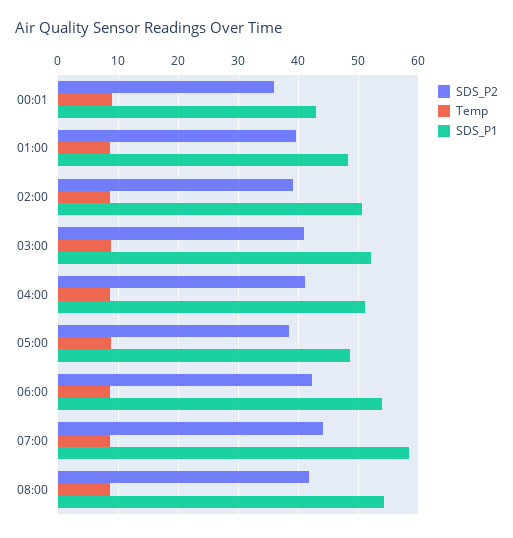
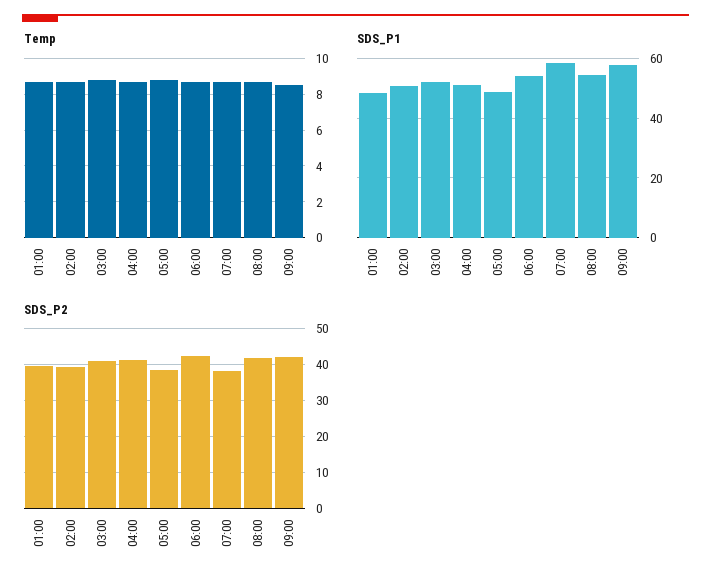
SDS_P2, 00:01: 36 -> none
Temp, 00:01: 9 -> none
SDS_P1, 00:01: 43 -> none
SDS_P2, 07:00: 44 -> 38
Temp, 09:00: none -> 8.5
SDS_P1, 09:00: none -> 57.5
SDS_P2, 09:00: none -> 42

